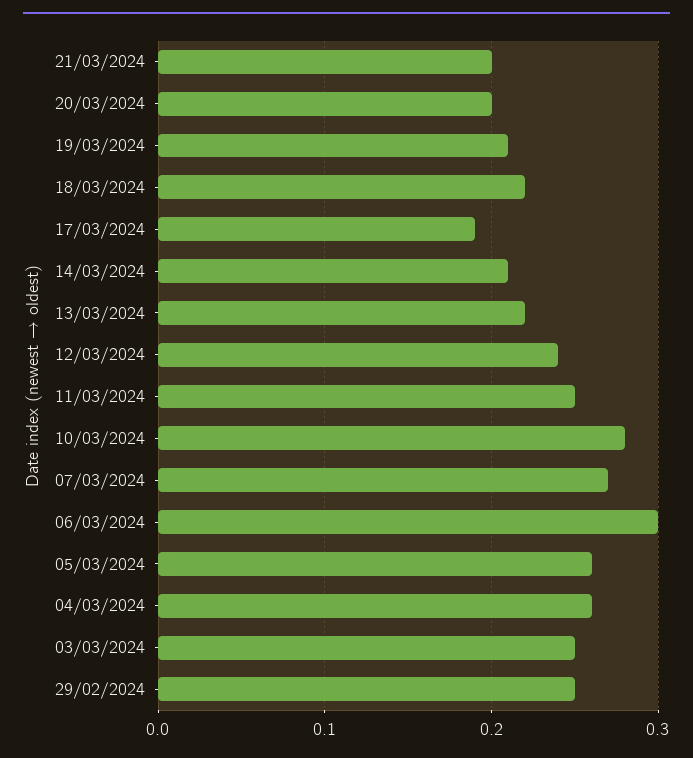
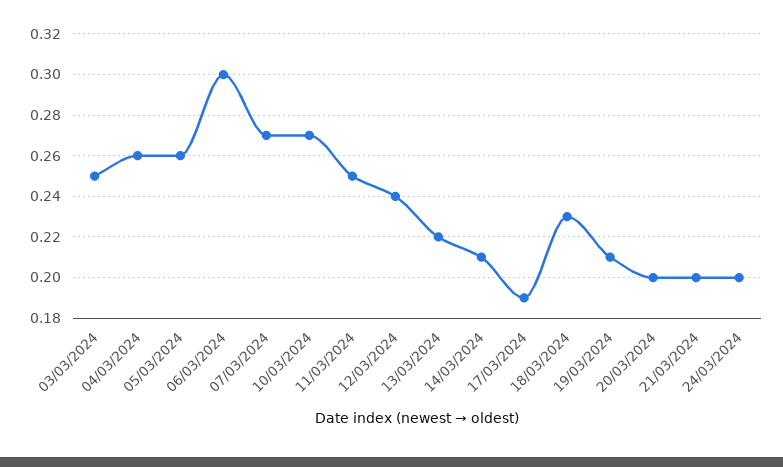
18/03/2024: 0.22 -> 0.23
10/03/2024: 0.28 -> 0.27
29/02/2024: 0.25 -> none
24/03/2024: none -> 0.2

